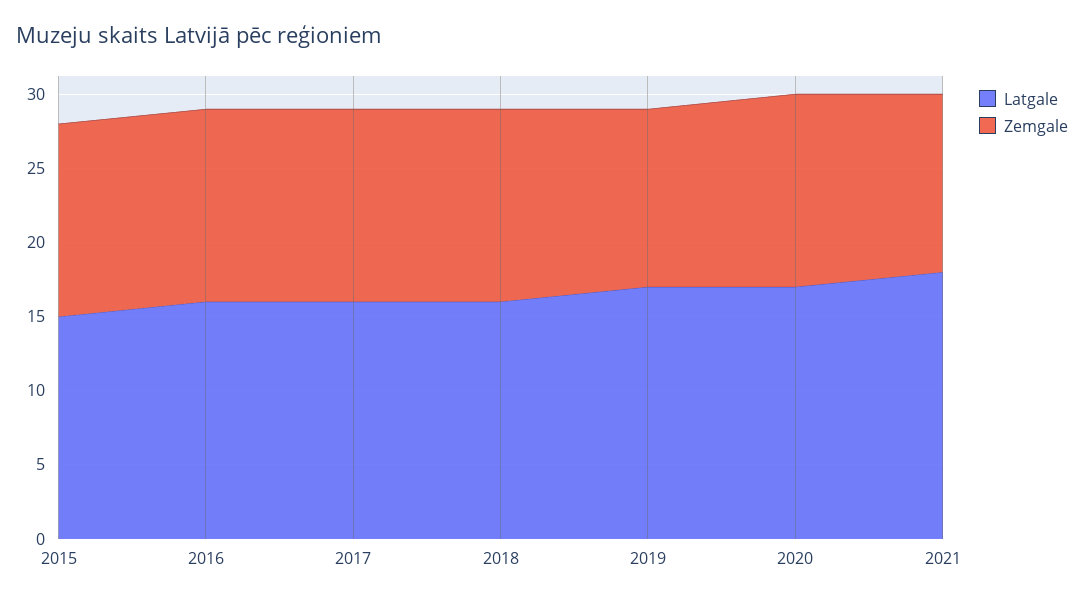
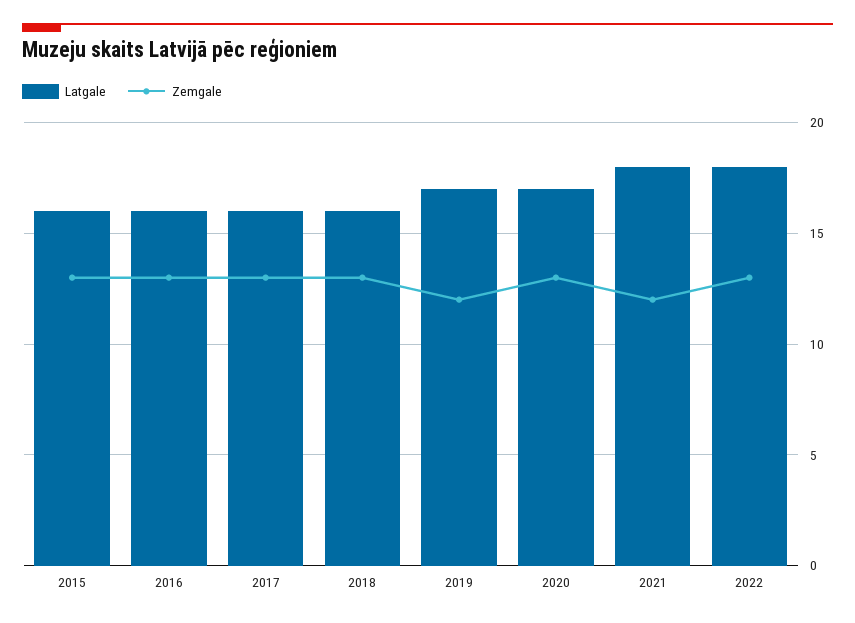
Latgale, 2015: 15 -> 16
Latgale, 2022: none -> 18
Zemgale, 2022: none -> 13

